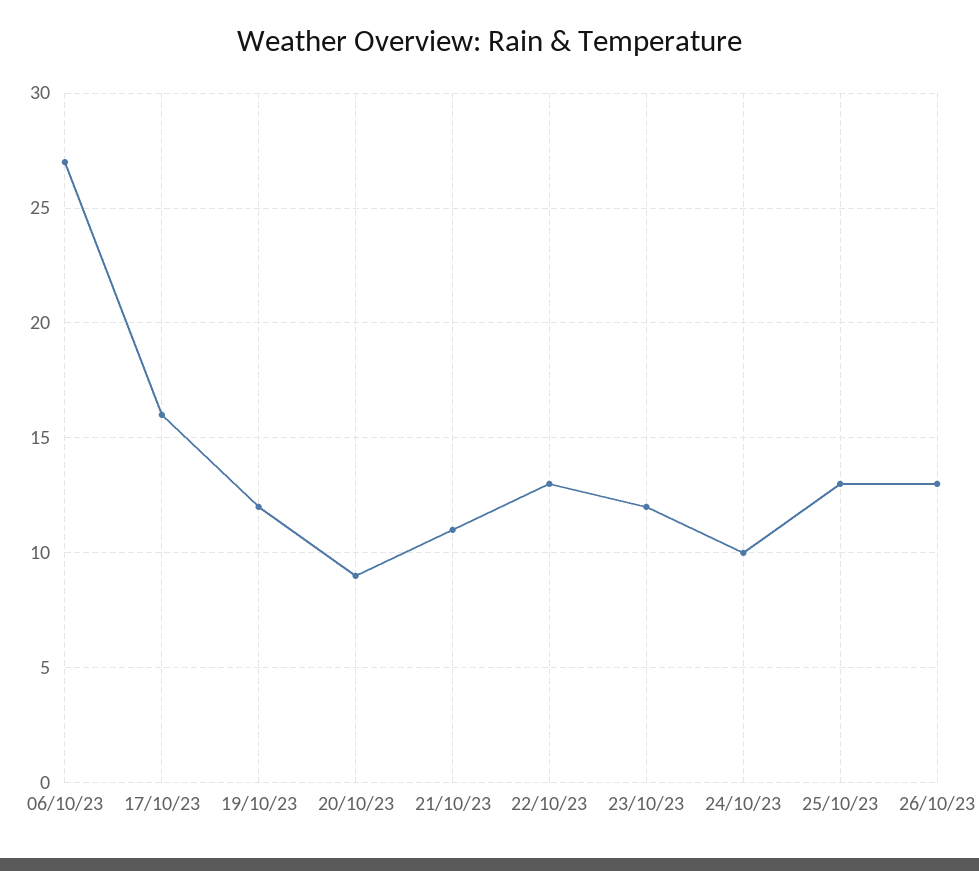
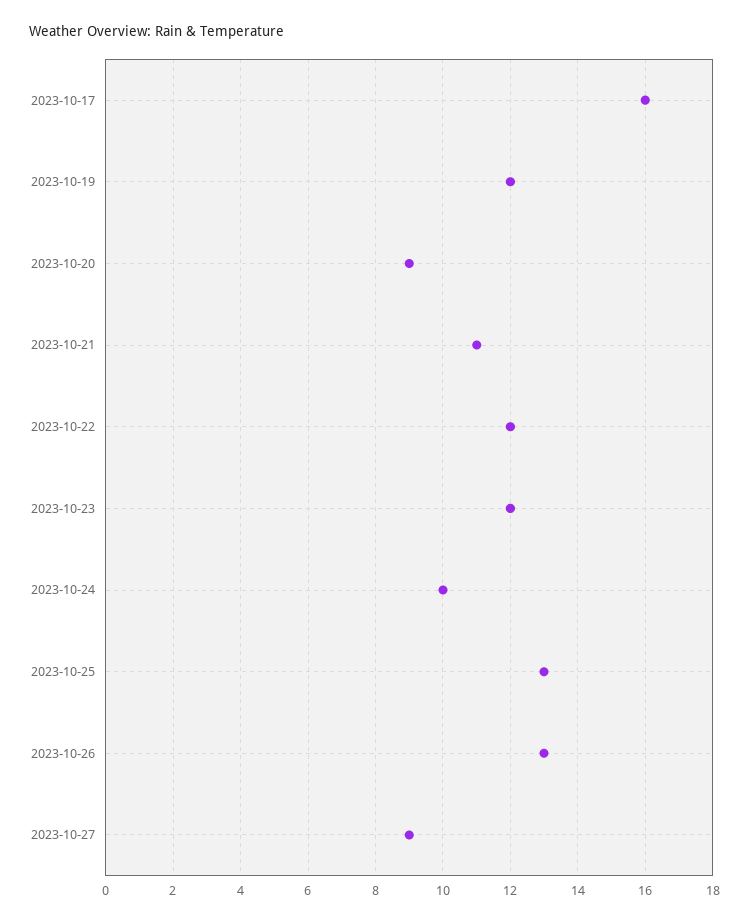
06/10/23: 27 -> none
22/10/23: 13 -> 12
2023-10-27: none -> 9

